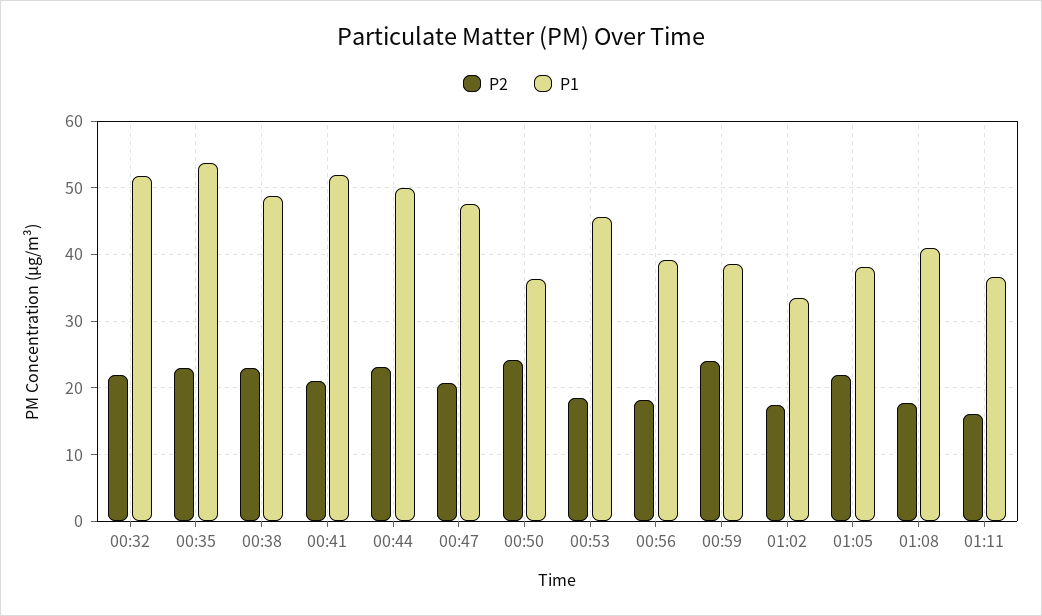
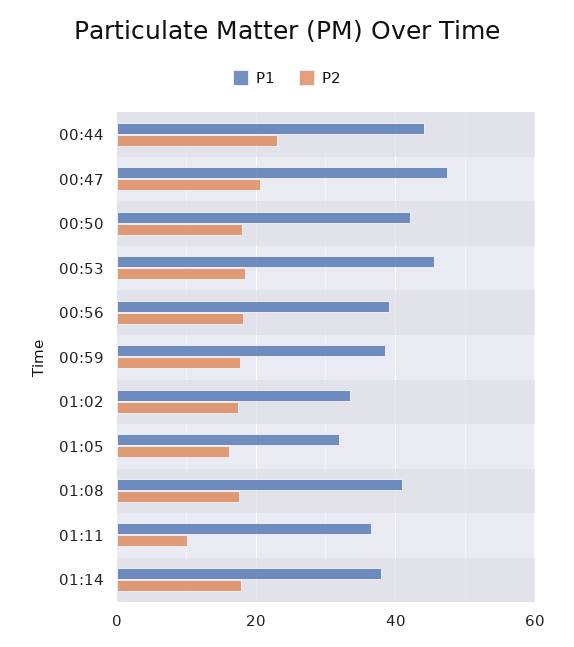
P2, 00:32: 22 -> none
P1, 00:32: 52 -> none
P2, 00:35: 23 -> none
P1, 00:35: 54 -> none
P2, 00:38: 23 -> none
P1, 00:38: 49 -> none
P2, 00:41: 21 -> none
P1, 00:41: 52 -> none
P1, 00:44: 50 -> 44
P2, 00:50: 24 -> 18
P1, 00:50: 36 -> 42
P2, 00:59: 24 -> 18
P2, 01:05: 22 -> 16
P1, 01:05: 38 -> 32
P2, 01:11: 16 -> 10
P1, 01:14: none -> 38
P2, 01:14: none -> 18

